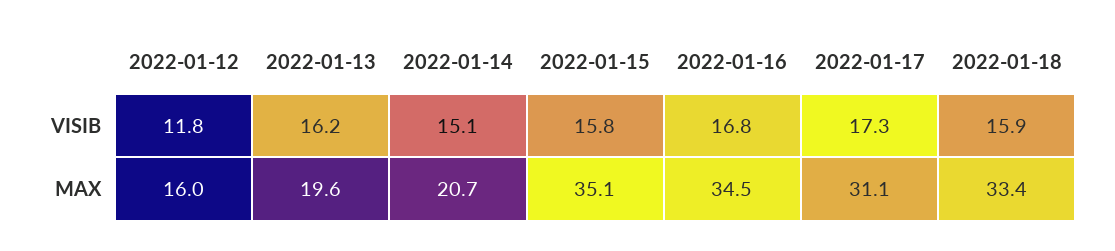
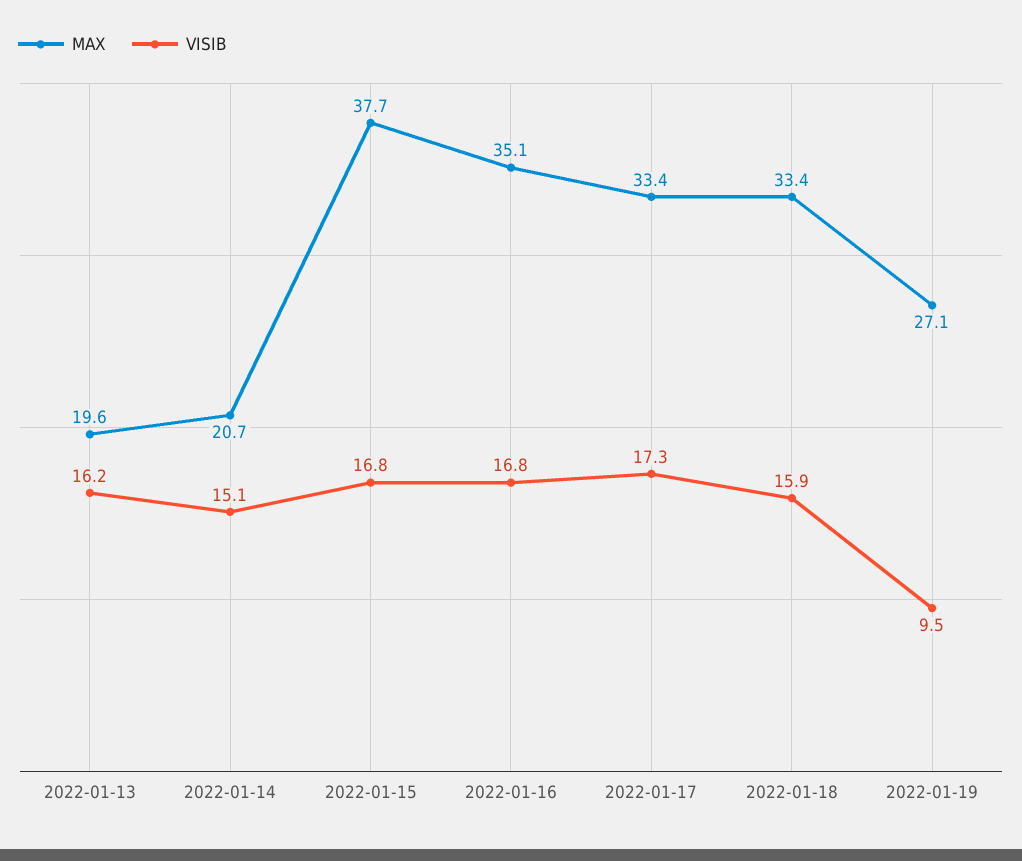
VISIB, 2022-01-12: 11.8 -> none
VISIB, 2022-01-15: 15.8 -> 16.8
MAX, 2022-01-12: 16 -> none
MAX, 2022-01-15: 35.1 -> 37.7
MAX, 2022-01-16: 34.5 -> 35.1
MAX, 2022-01-17: 31.1 -> 33.4
MAX, 2022-01-19: none -> 27.1
VISIB, 2022-01-19: none -> 9.5

